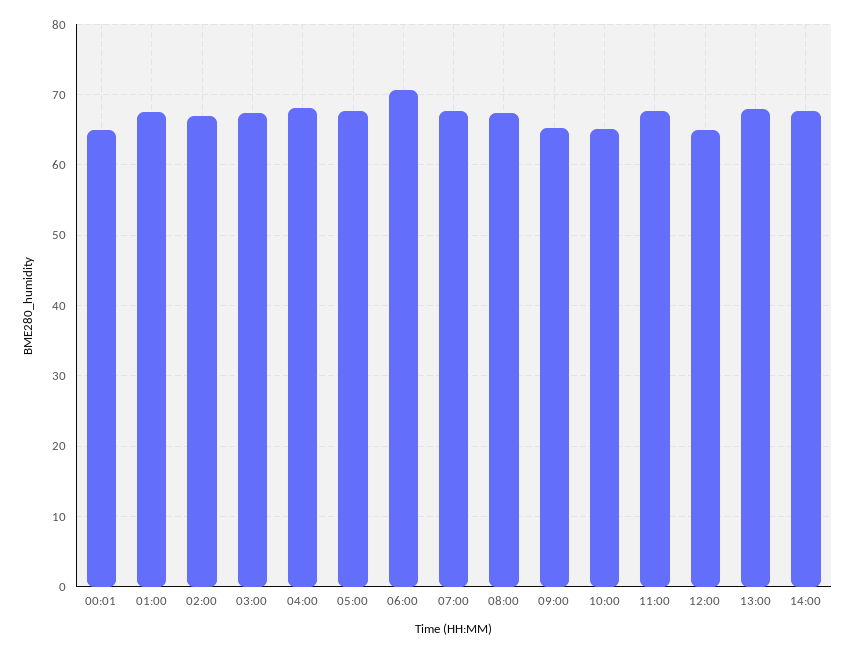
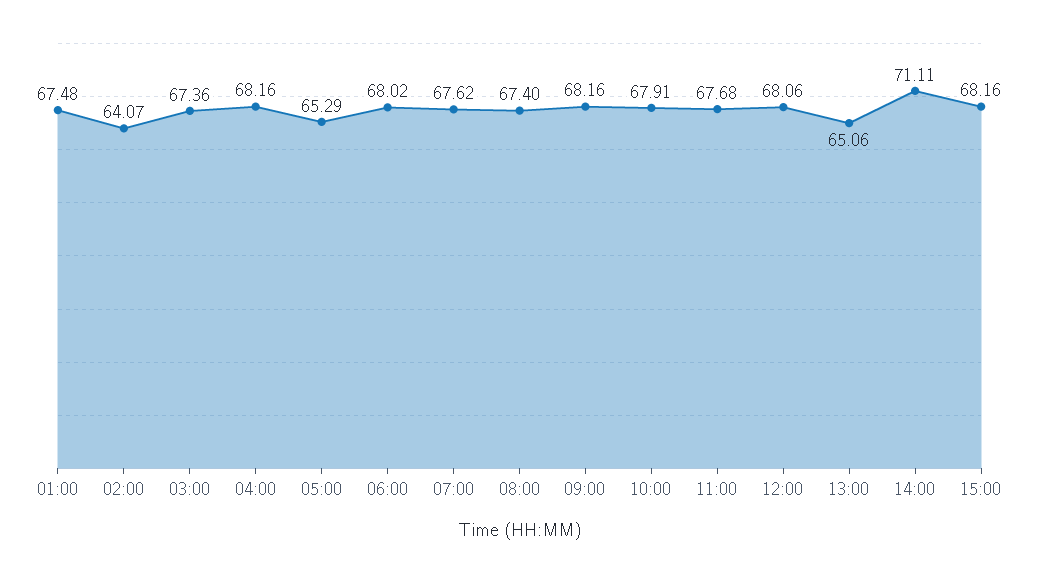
00:01: 65 -> none
02:00: 67 -> 64.07
05:00: 68 -> 65.29
06:00: 71 -> 68.02
09:00: 65 -> 68.16
10:00: 65 -> 67.91
12:00: 65 -> 68.06
13:00: 68 -> 65.06
14:00: 68 -> 71.11
15:00: none -> 68.16

